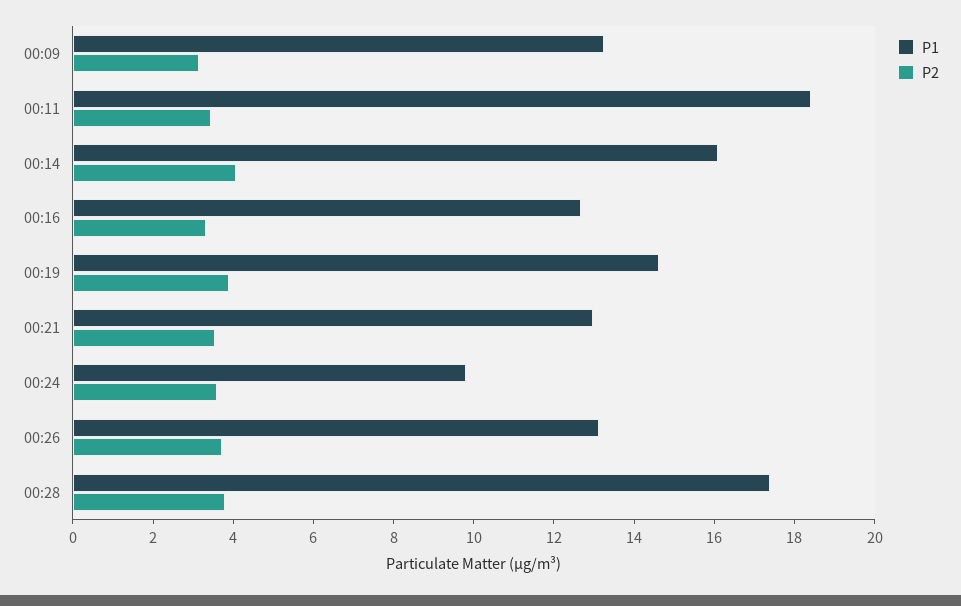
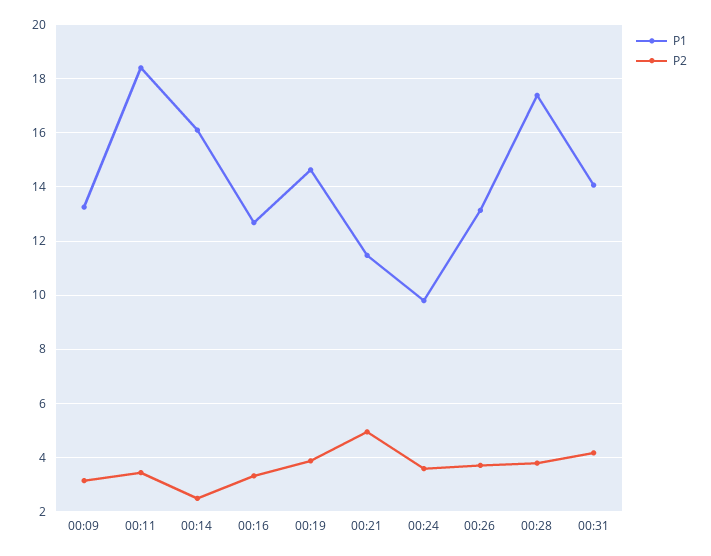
P2, 00:14: 4 -> 2.5
P1, 00:21: 13 -> 11.5
P2, 00:21: 3.5 -> 5
P1, 00:31: none -> 14
P2, 00:31: none -> 4.25

